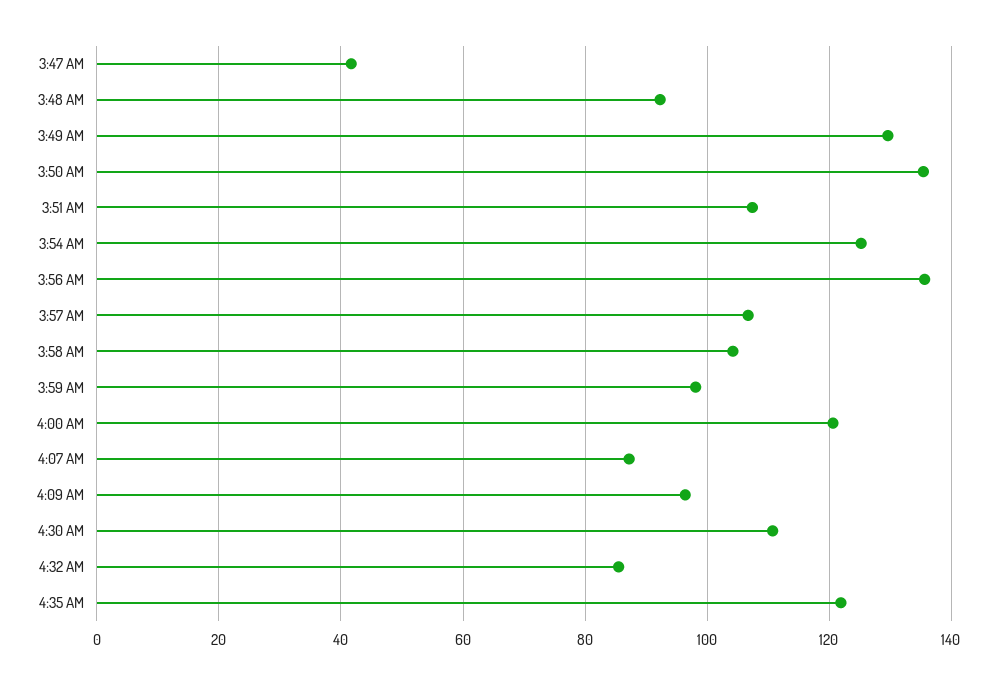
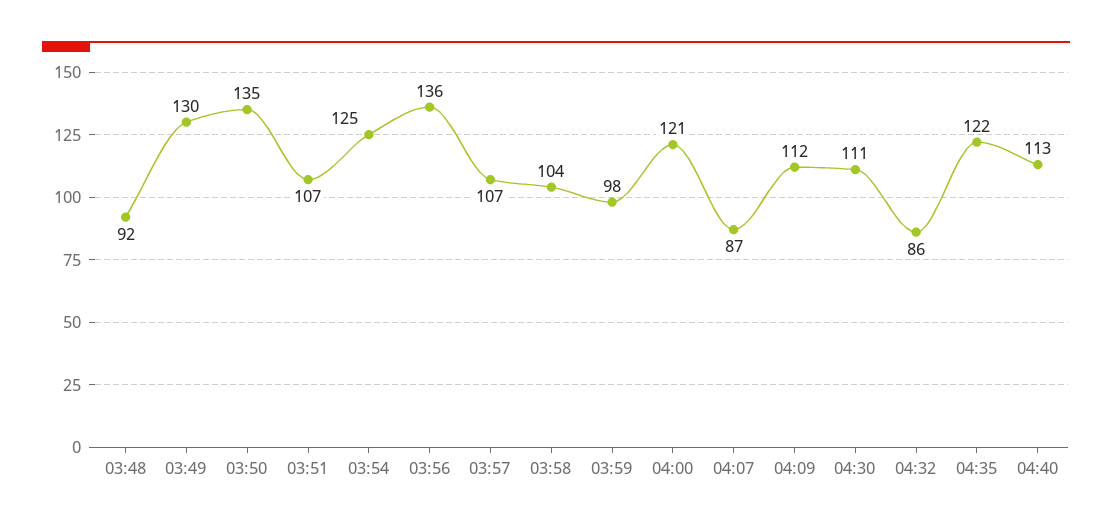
3:47 AM: 42 -> none
4:09 AM: 96 -> 112
04:40: none -> 113

